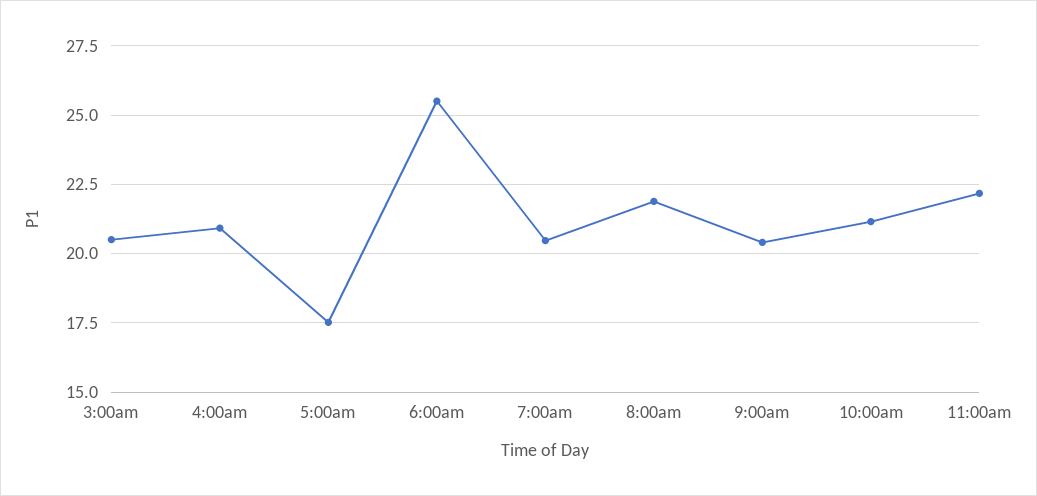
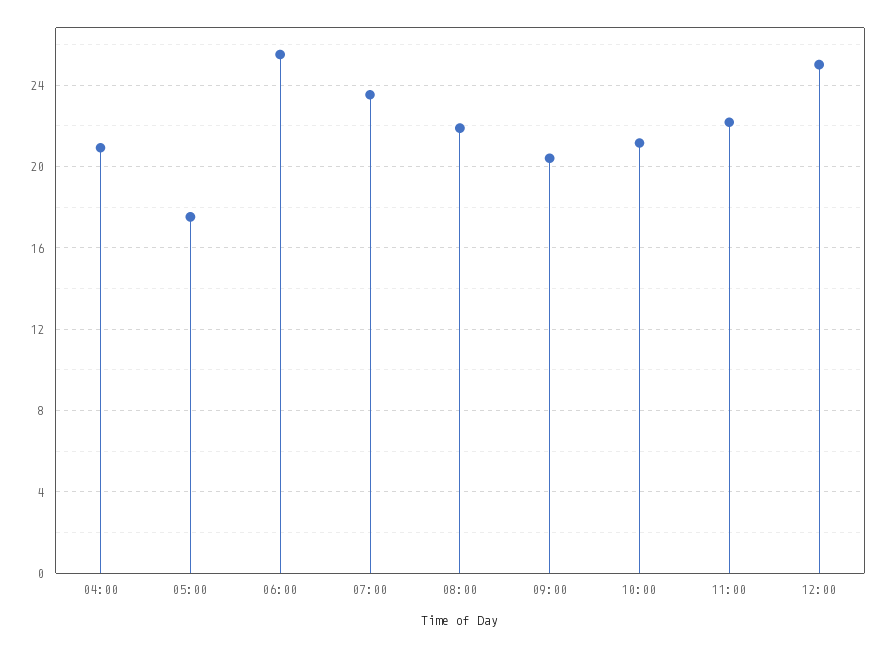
3:00am: 20.5 -> none
7:00am: 20.5 -> 23.5
12:00: none -> 25

